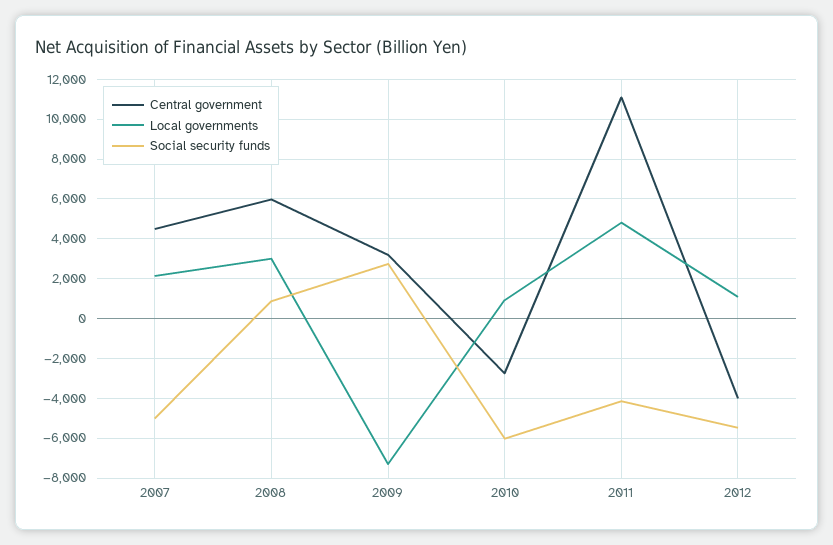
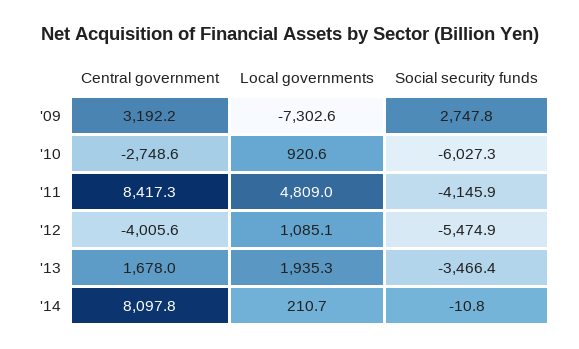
Central government, 2007: 4500 -> none
Local governments, 2007: 2000 -> none
Social security funds, 2007: -5000 -> none
Central government, 2008: 6000 -> none
Local governments, 2008: 3000 -> none
Social security funds, 2008: 1000 -> none
Central government, 2011: 11000 -> 8417.3
Central government, '13: none -> 1678
Local governments, '13: none -> 1935.3
Social security funds, '13: none -> -3466.4
Central government, '14: none -> 8097.8
Local governments, '14: none -> 210.7
Social security funds, '14: none -> -10.8

